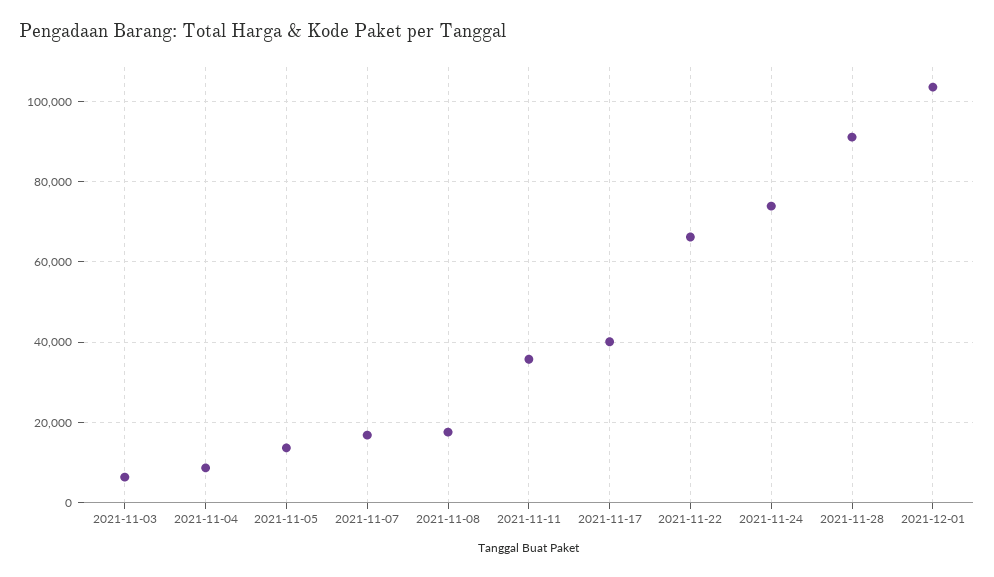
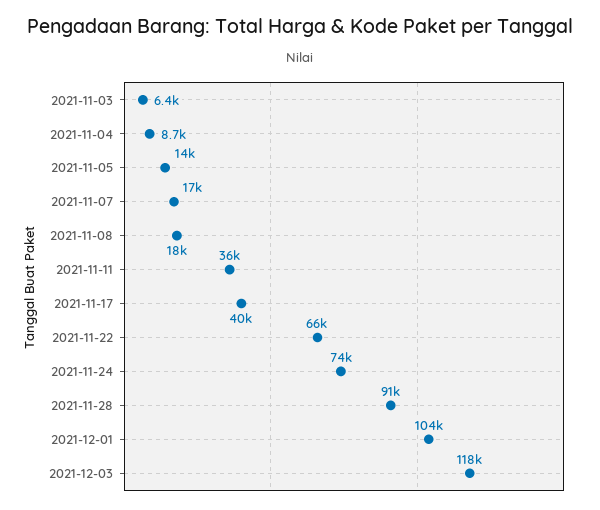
2021-12-03: none -> 118000

